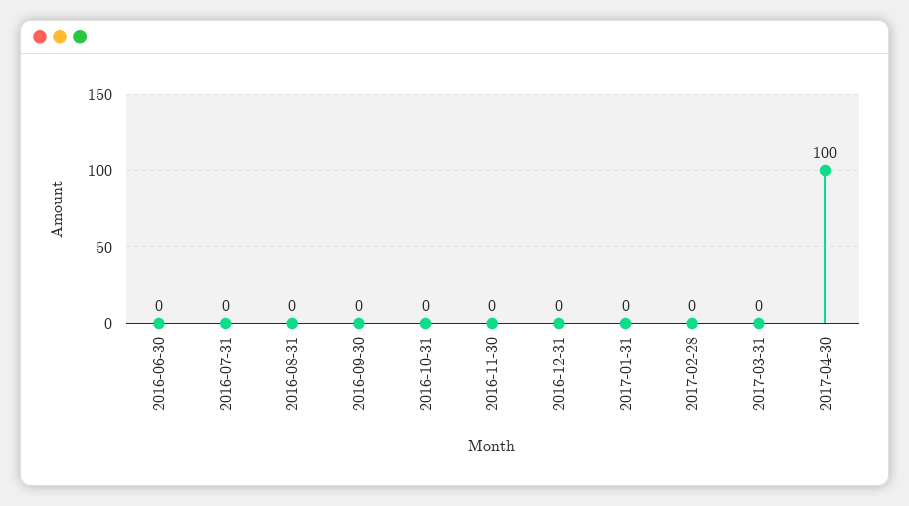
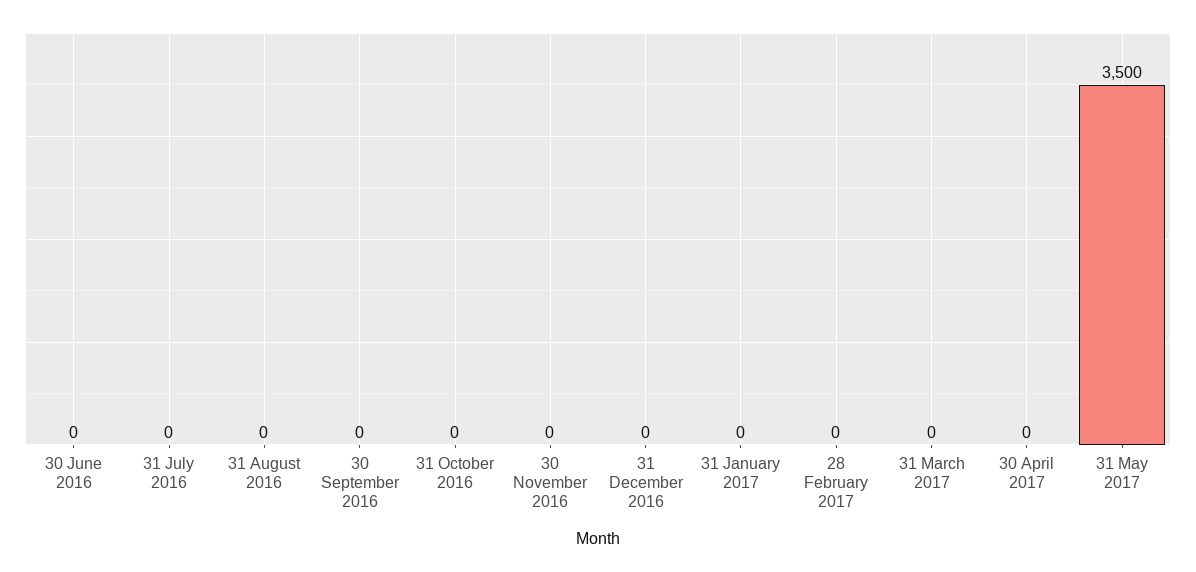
2017-04-30: 100 -> 0
31 May 2017: none -> 3500

